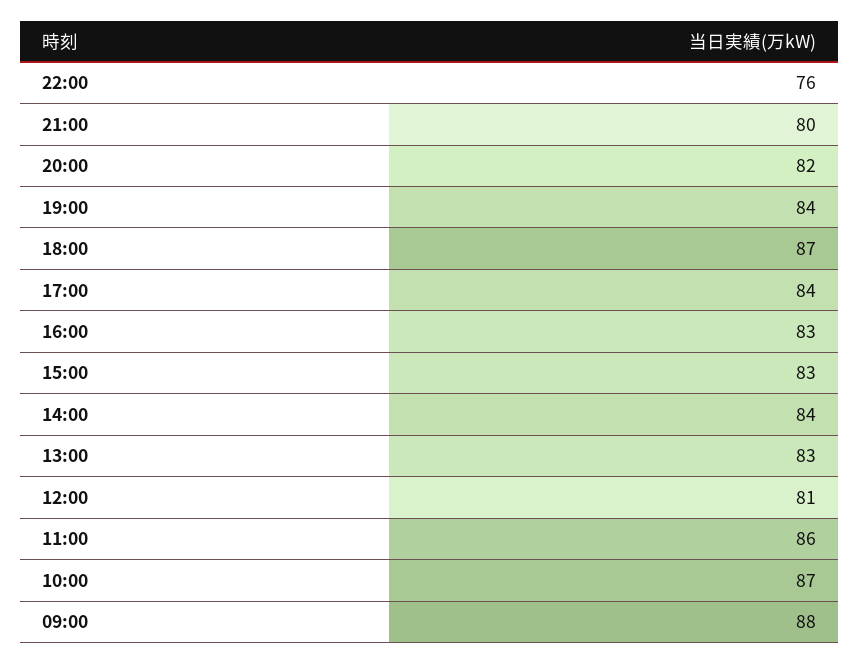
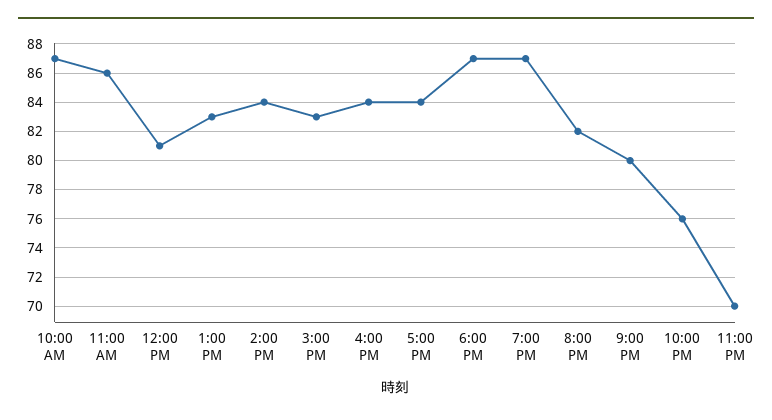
19:00: 84 -> 87
16:00: 83 -> 84
09:00: 88 -> none
11:00 PM: none -> 70

